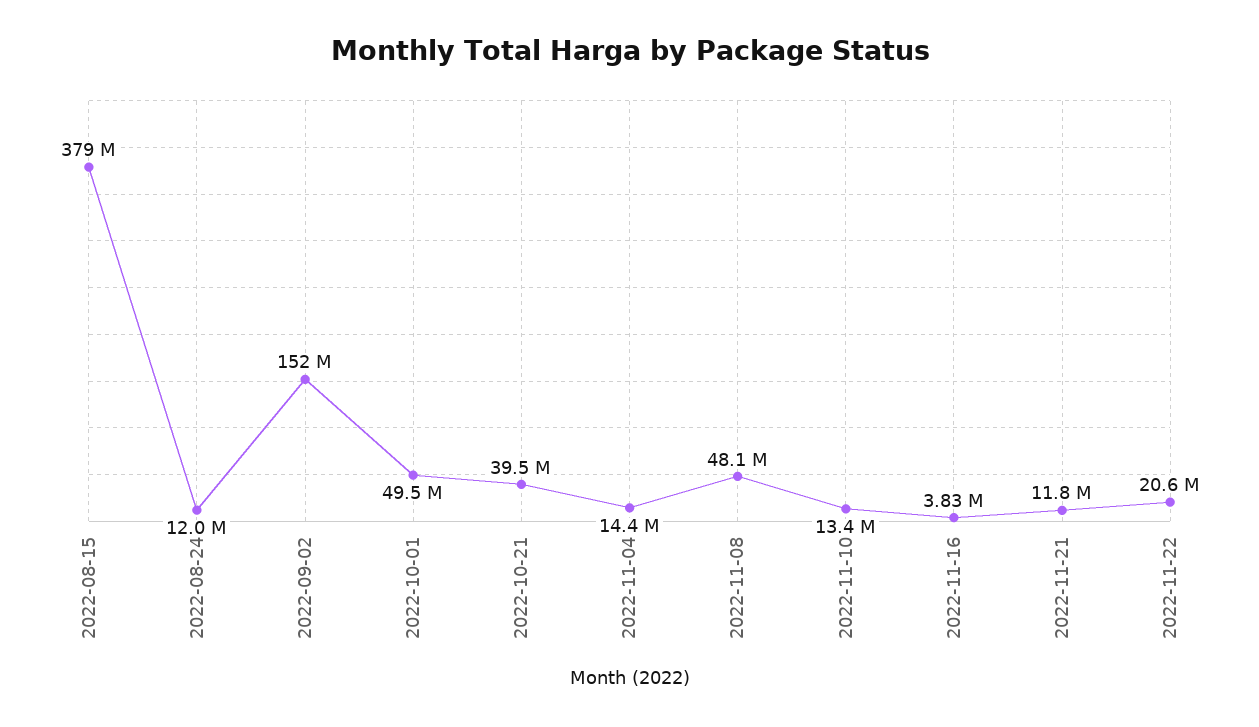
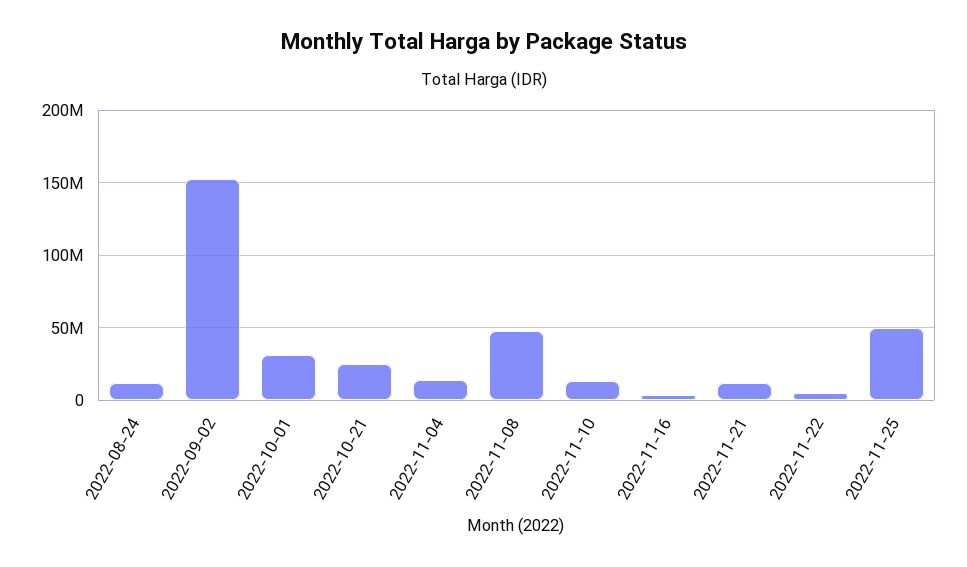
2022-08-15: 379000000 -> none
2022-10-01: 49500000 -> 30000000
2022-10-21: 39500000 -> 25000000
2022-11-22: 20600000 -> 5000000
2022-11-25: none -> 50000000

